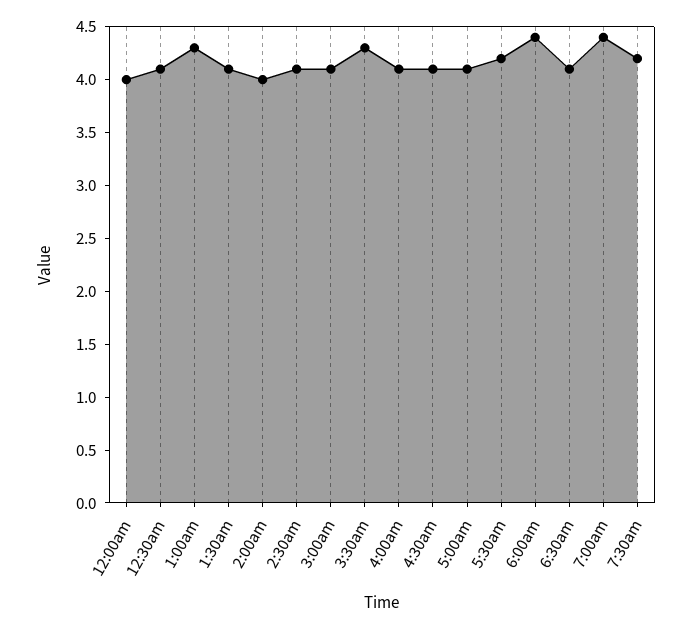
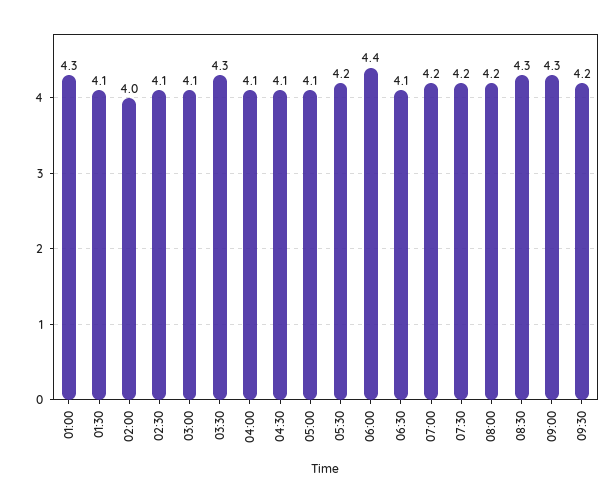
12:00am: 4 -> none
12:30am: 4.1 -> none
7:00am: 4.4 -> 4.2
08:00: none -> 4.2
08:30: none -> 4.3
09:00: none -> 4.3
09:30: none -> 4.2

